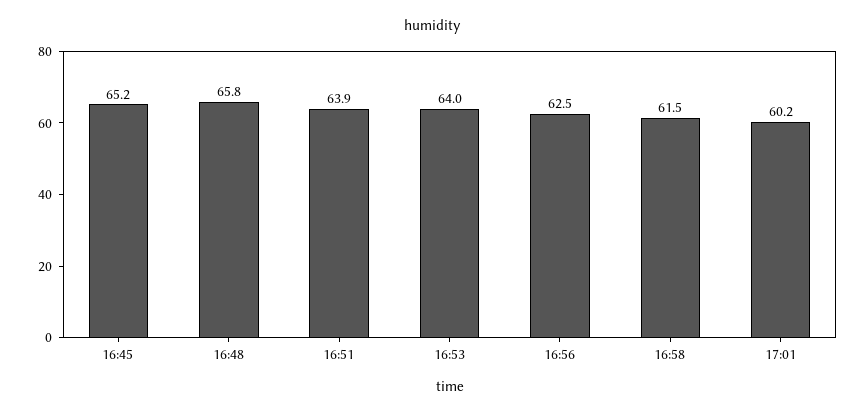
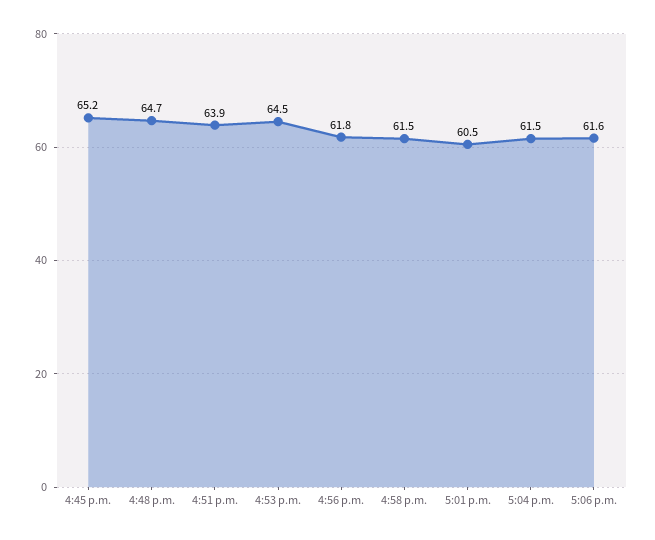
16:48: 65.8 -> 64.7
16:53: 64 -> 64.5
16:56: 62.5 -> 61.8
17:01: 60.2 -> 60.5
5:04 p.m.: none -> 61.5
5:06 p.m.: none -> 61.6

